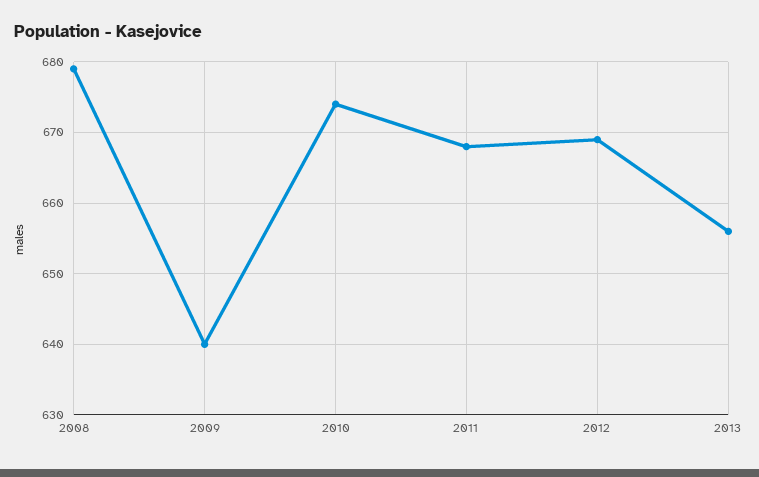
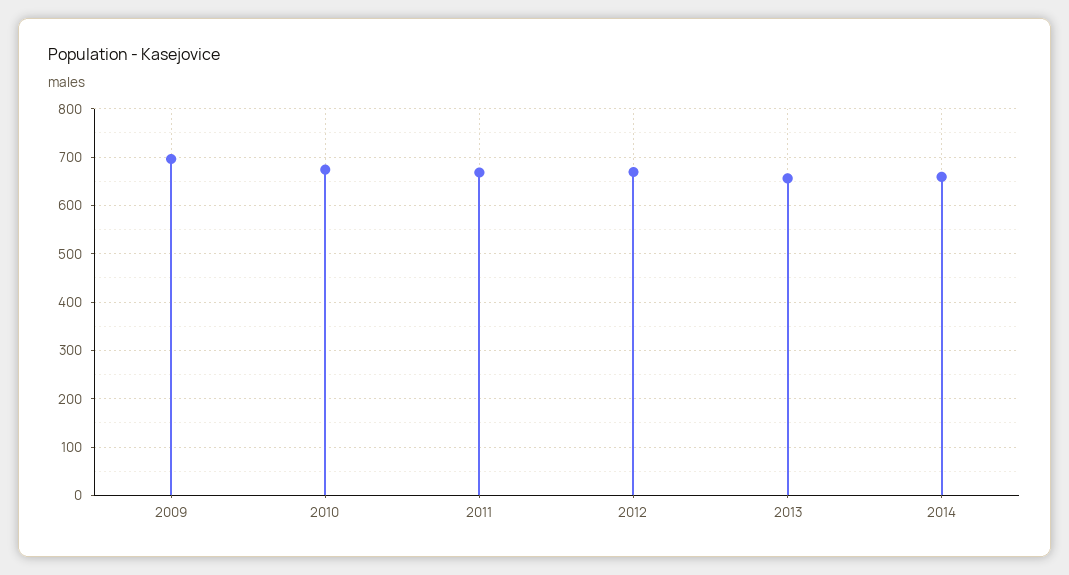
2008: 679 -> none
2009: 640 -> 700
2014: none -> 660

